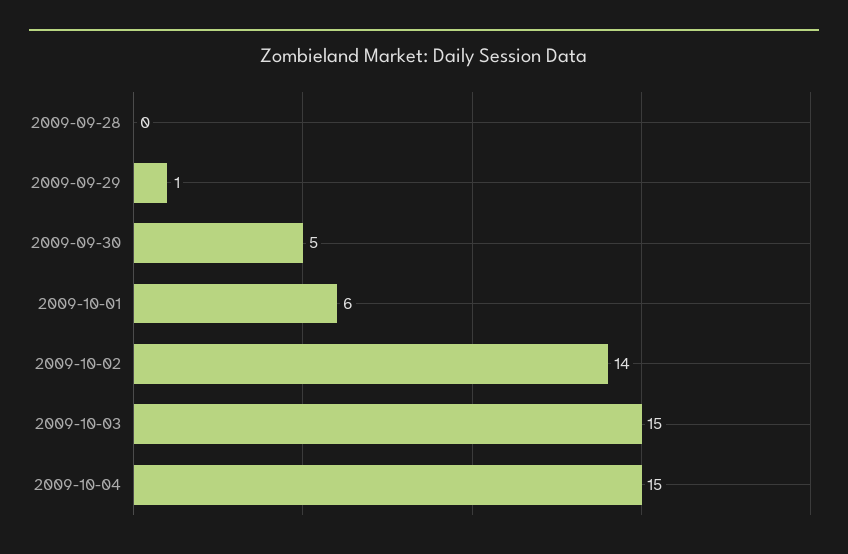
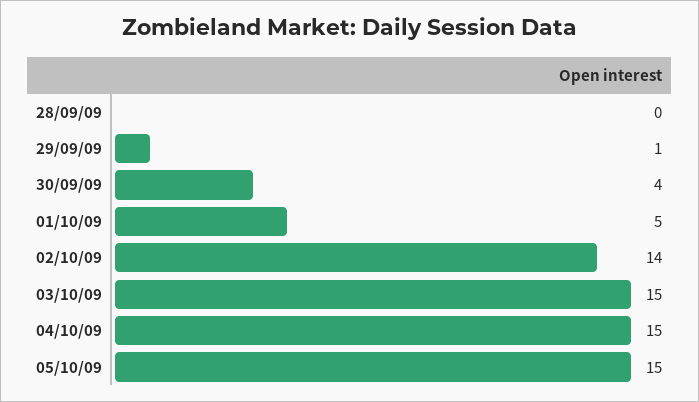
2009-09-30: 5 -> 4
2009-10-01: 6 -> 5
05/10/09: none -> 15

